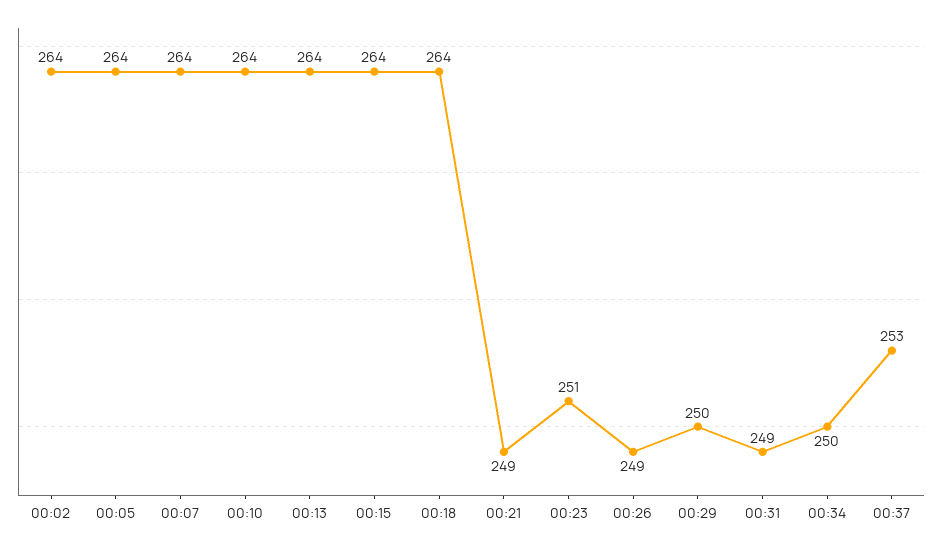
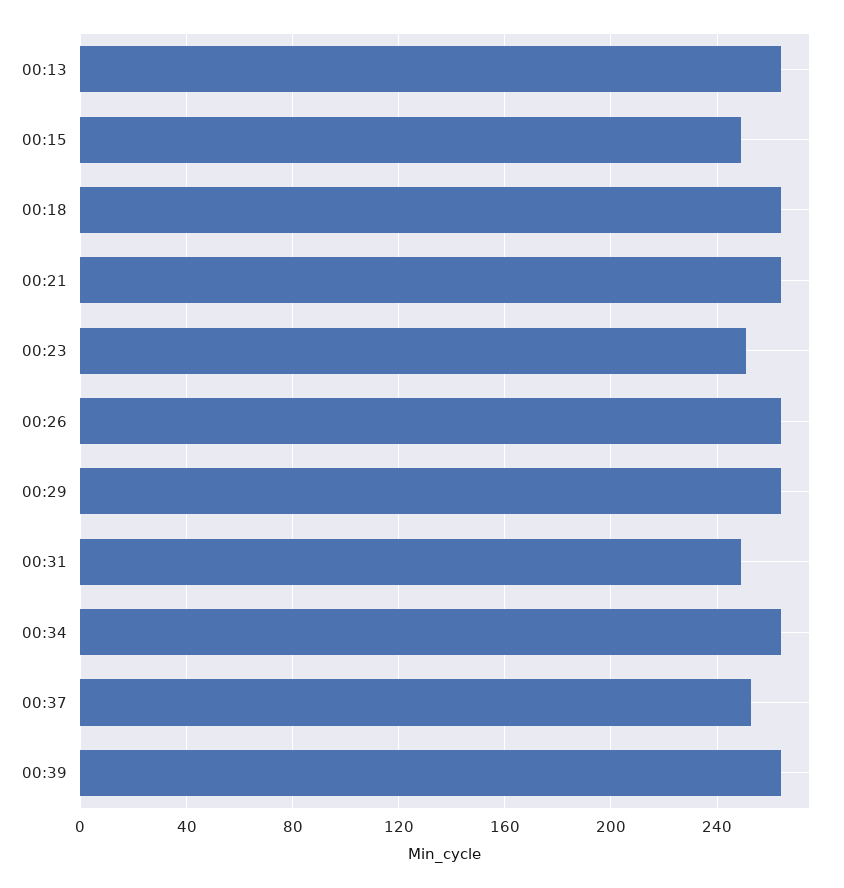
00:02: 264 -> none
00:05: 264 -> none
00:07: 264 -> none
00:10: 264 -> none
00:15: 264 -> 250
00:21: 249 -> 265
00:26: 249 -> 265
00:29: 250 -> 265
00:34: 250 -> 265
00:39: none -> 265

